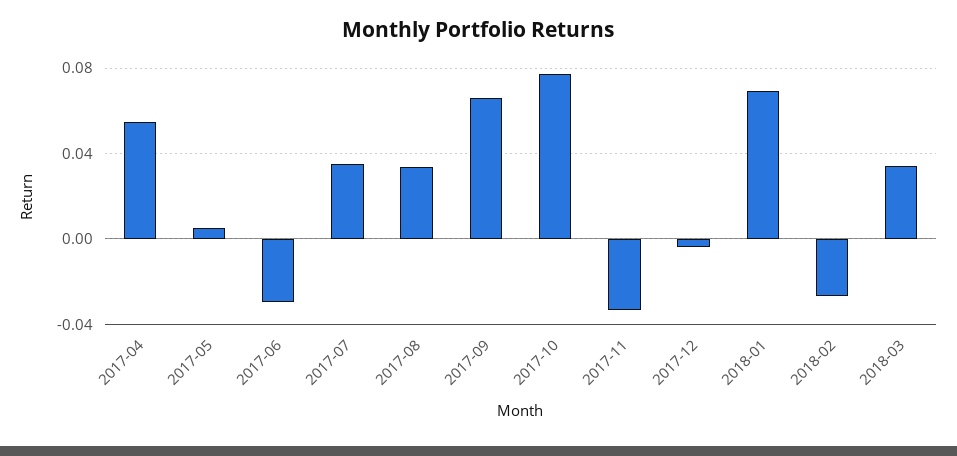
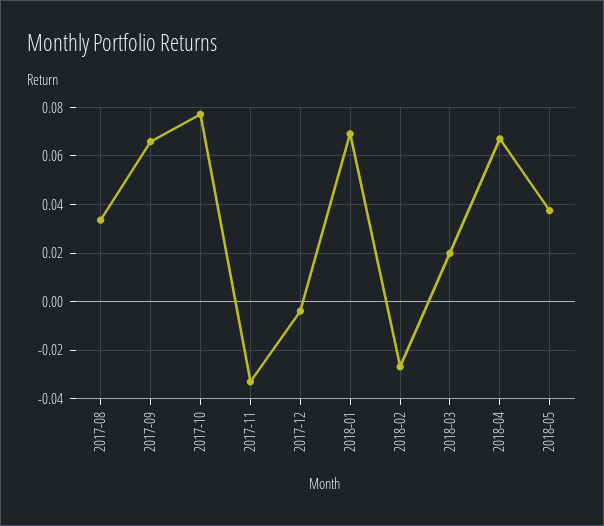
2017-04: 0.055 -> none
2017-05: 0.005 -> none
2017-06: -0.03 -> none
2017-07: 0.035 -> none
2018-03: 0.035 -> 0.02
2018-04: none -> 0.0675
2018-05: none -> 0.0375

